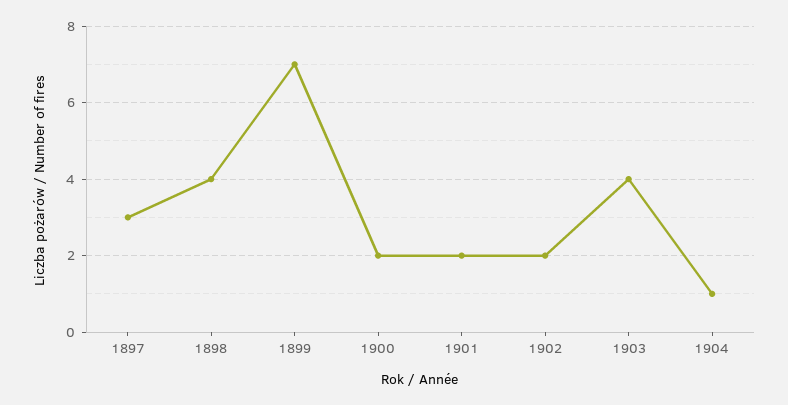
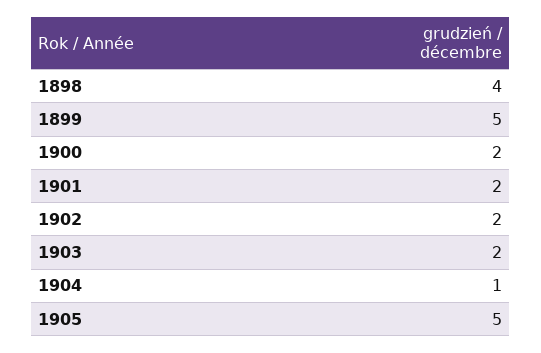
1897: 3 -> none
1899: 7 -> 5
1903: 4 -> 2
1905: none -> 5

